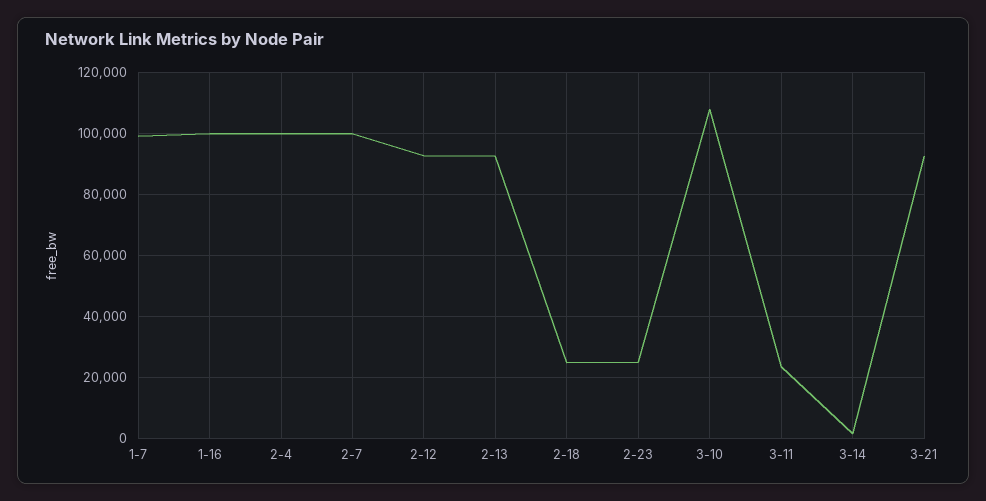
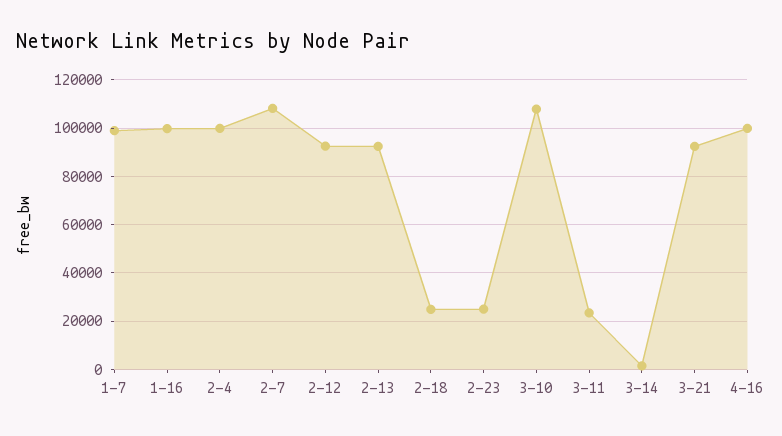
2-7: 100000 -> 107500
4-16: none -> 100000

